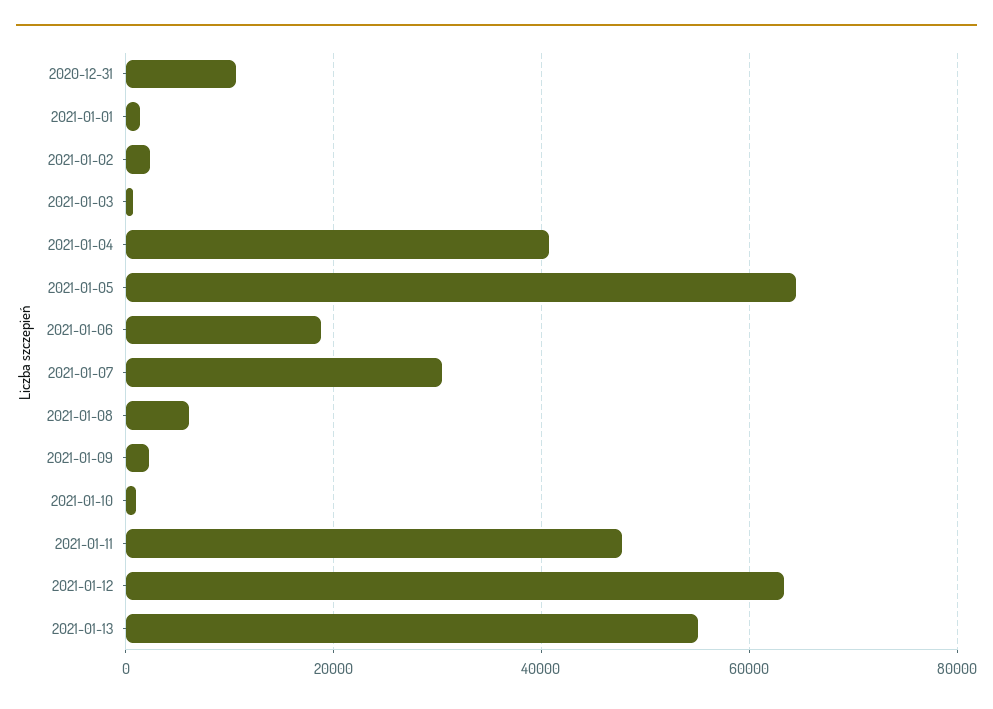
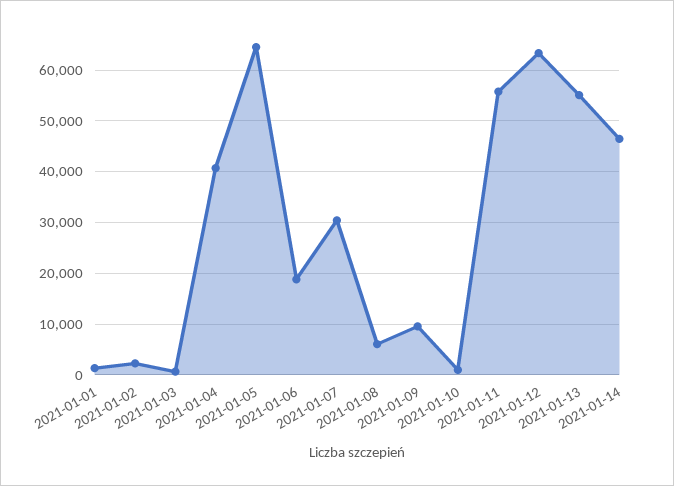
2020-12-31: 10000 -> none
2021-01-09: 2000 -> 10000
2021-01-11: 48000 -> 56000
2021-01-14: none -> 46000

